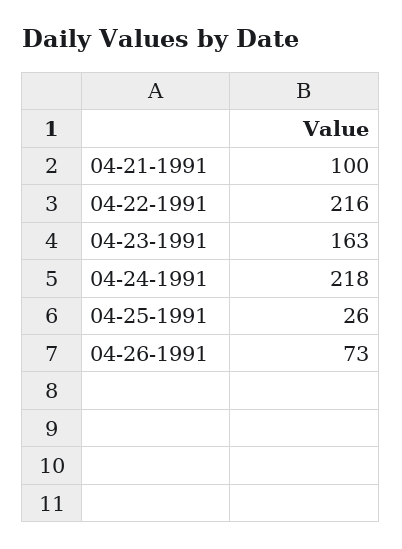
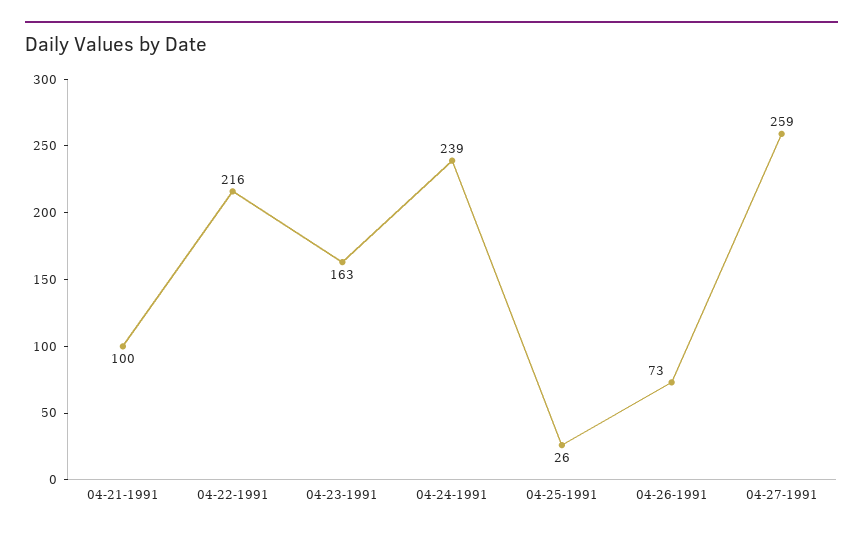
04-24-1991: 218 -> 239
04-27-1991: none -> 259

